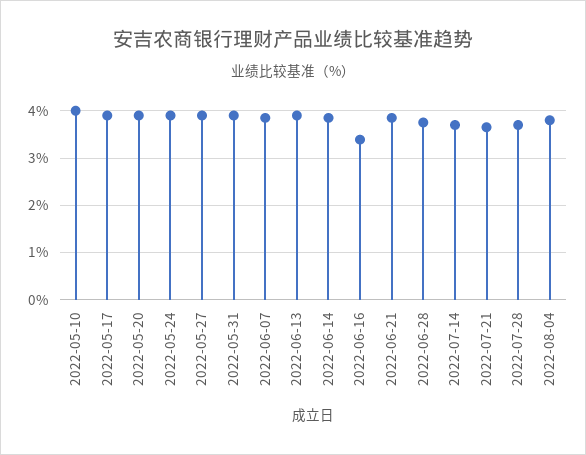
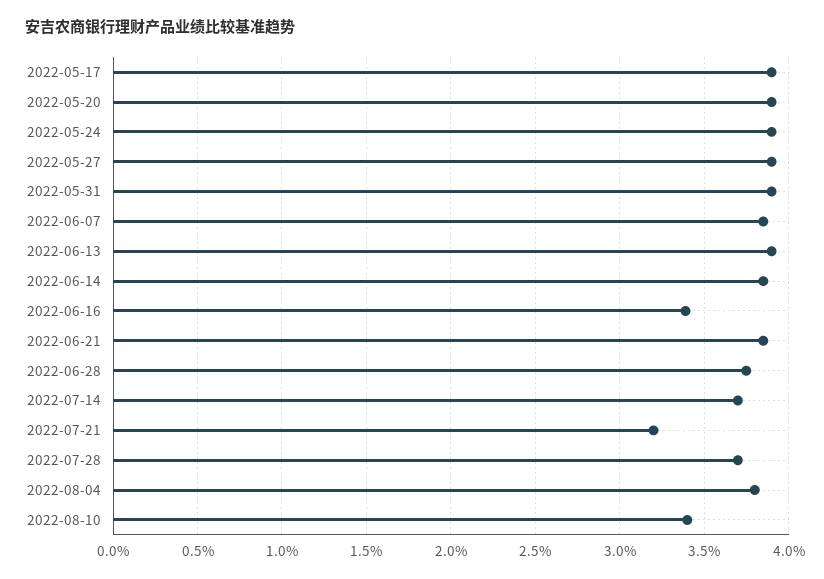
2022-05-10: 4 -> none
2022-07-21: 3.6 -> 3.2
2022-08-10: none -> 3.4

